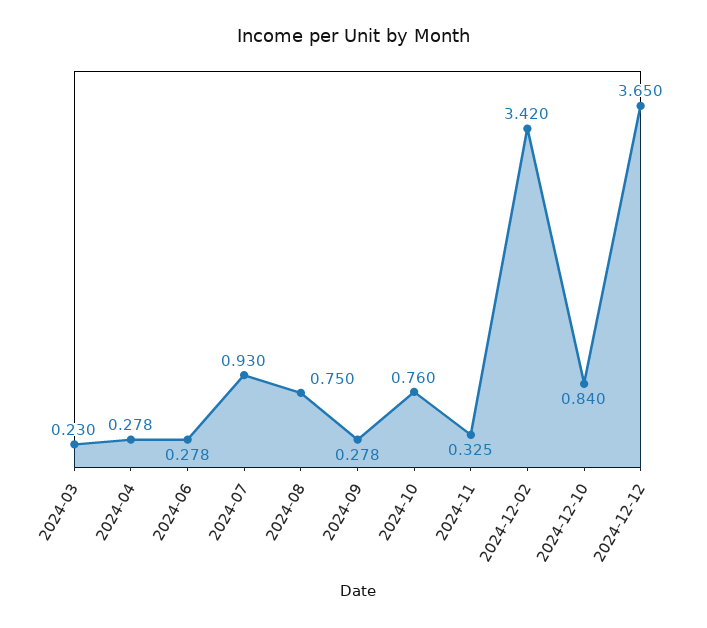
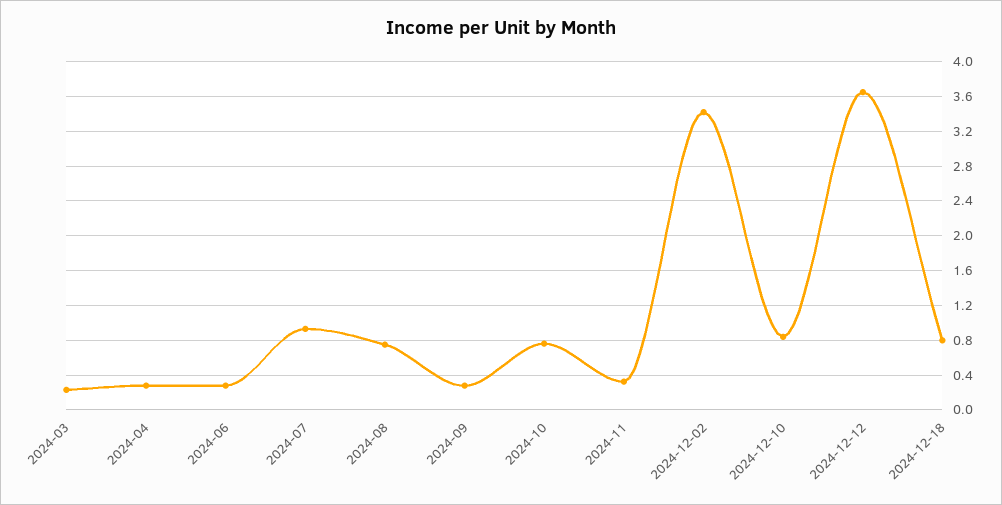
2024-12-18: none -> 0.8

